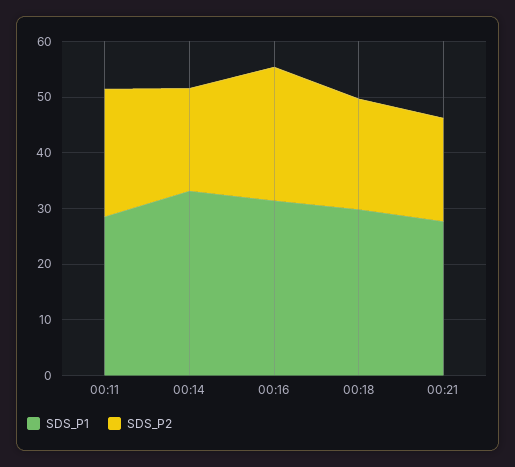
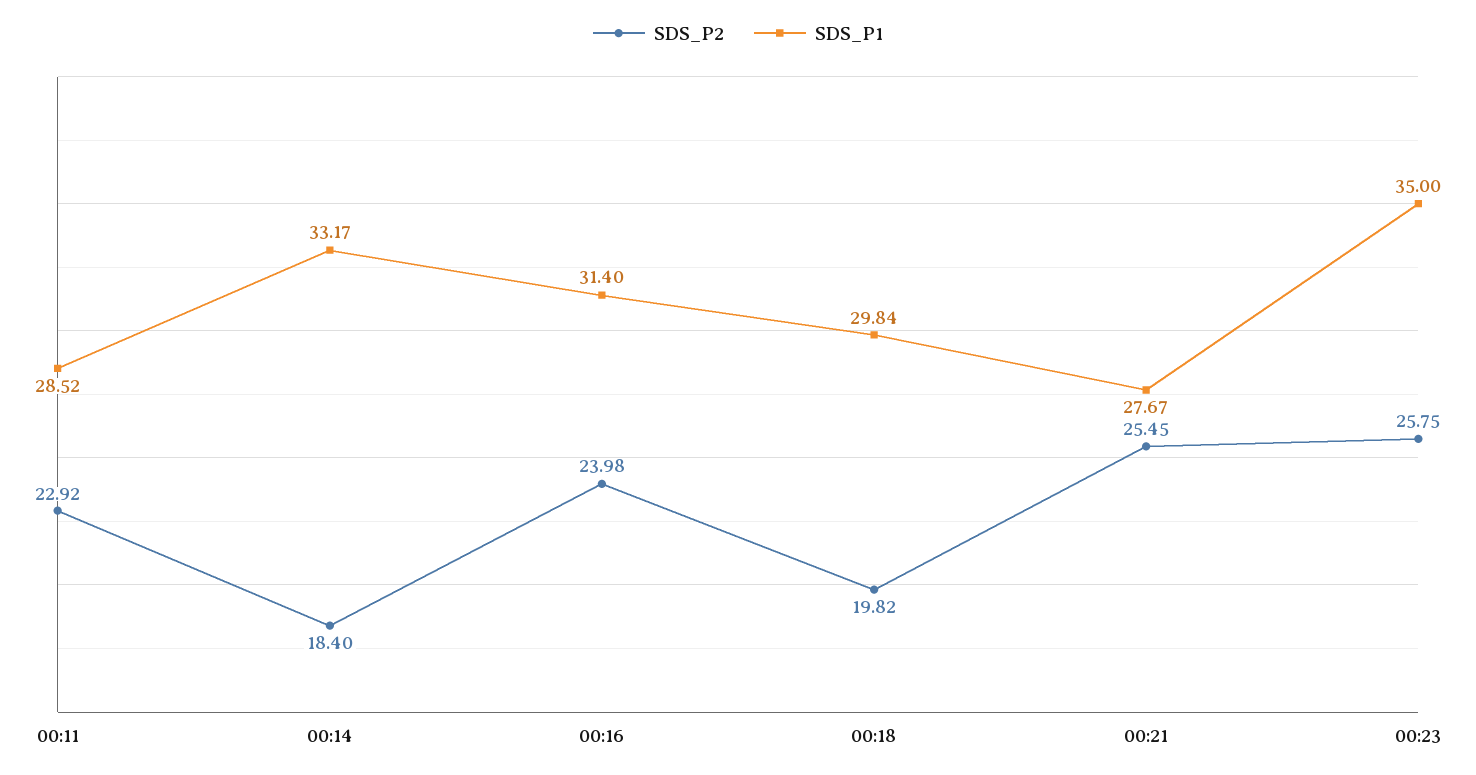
SDS_P2, 00:21: 18 -> 25.45
SDS_P2, 00:23: none -> 25.75
SDS_P1, 00:23: none -> 35

